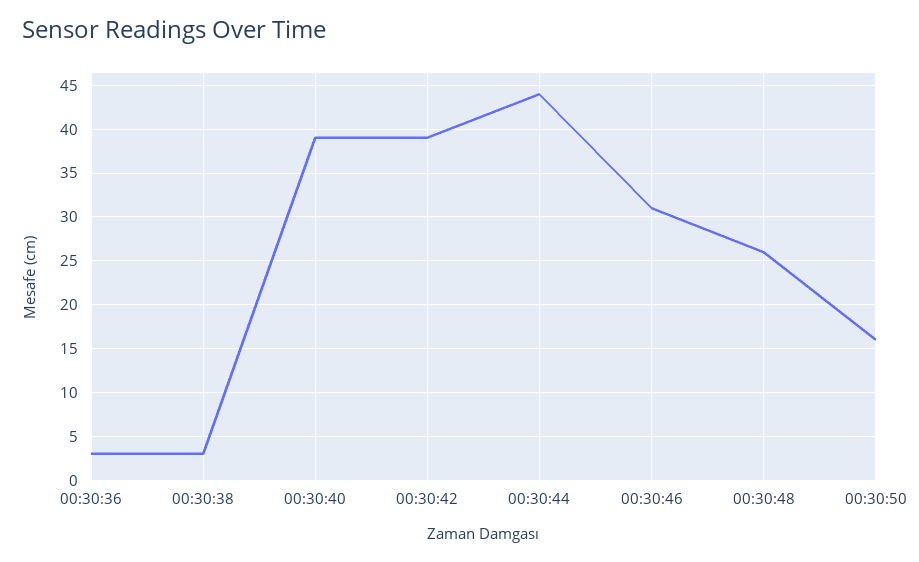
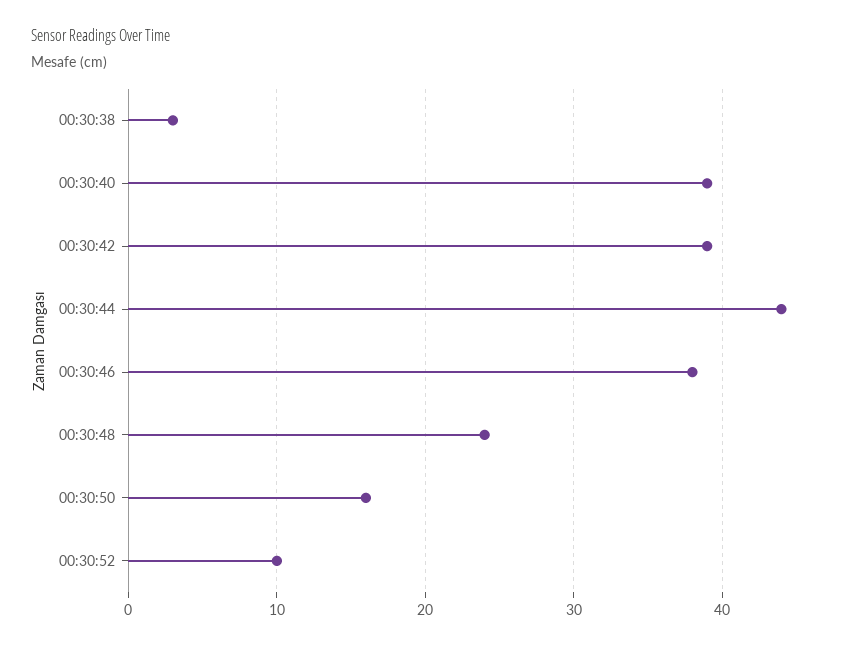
00:30:36: 3 -> none
00:30:46: 31 -> 38
00:30:48: 26 -> 24
00:30:52: none -> 10

